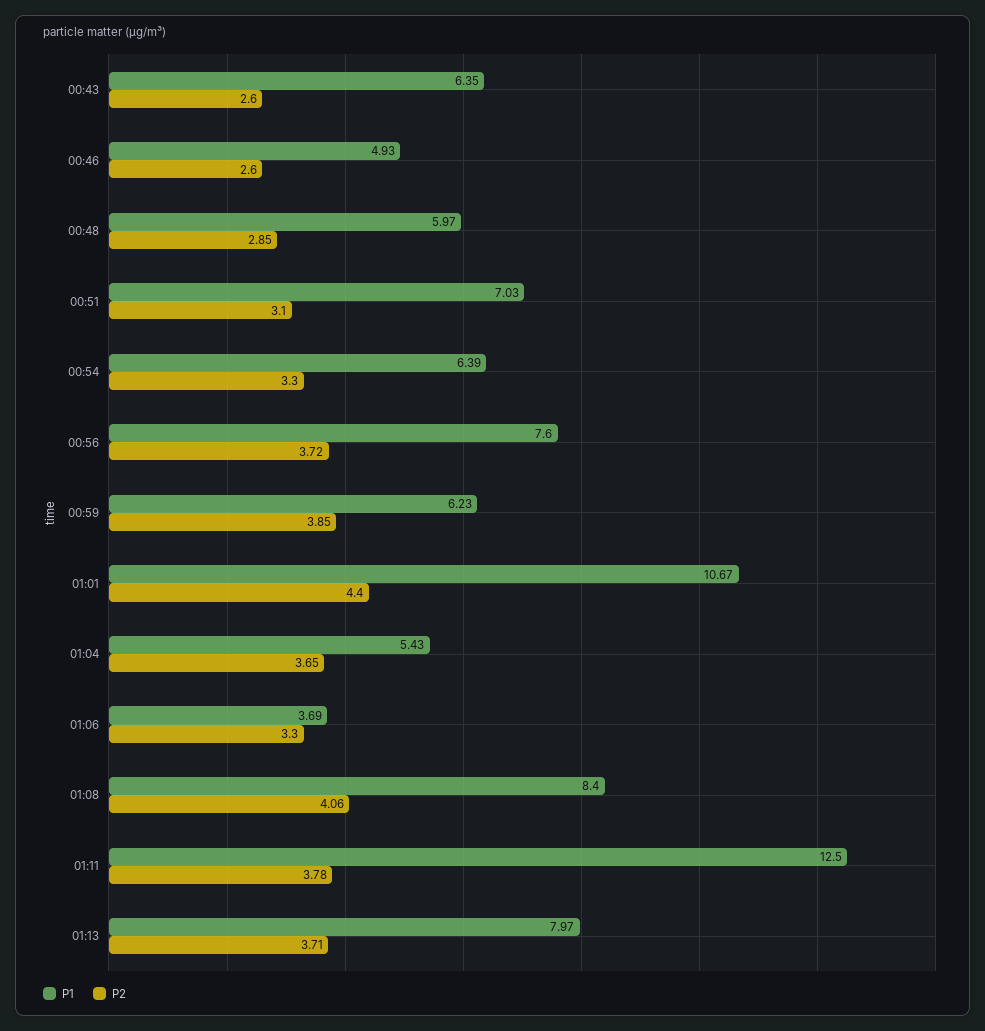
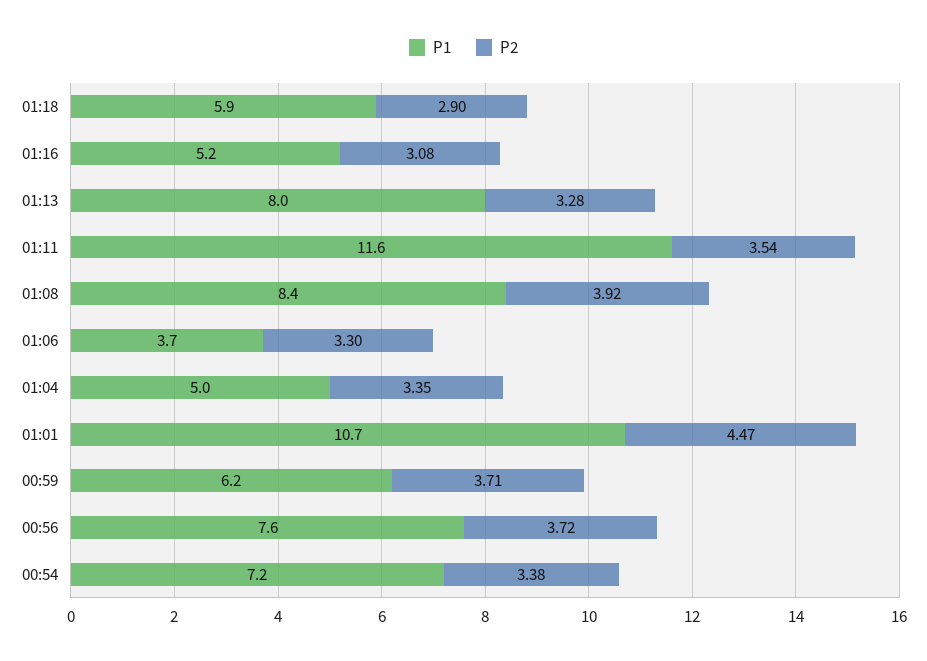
P1, 00:43: 6.35 -> none
P2, 00:43: 2.6 -> none
P1, 00:46: 4.93 -> none
P2, 00:46: 2.6 -> none
P1, 00:48: 5.97 -> none
P2, 00:48: 2.85 -> none
P1, 00:51: 7.03 -> none
P2, 00:51: 3.1 -> none
P1, 00:54: 6.39 -> 7.2
P2, 00:54: 3.3 -> 3.38
P2, 00:59: 3.85 -> 3.71
P2, 01:01: 4.4 -> 4.47
P1, 01:04: 5.43 -> 5
P2, 01:04: 3.65 -> 3.35
P2, 01:08: 4.06 -> 3.92
P1, 01:11: 12.5 -> 11.6
P2, 01:11: 3.78 -> 3.54
P2, 01:13: 3.71 -> 3.28
P1, 01:18: none -> 5.9
P2, 01:18: none -> 2.9
P1, 01:16: none -> 5.2
P2, 01:16: none -> 3.08

